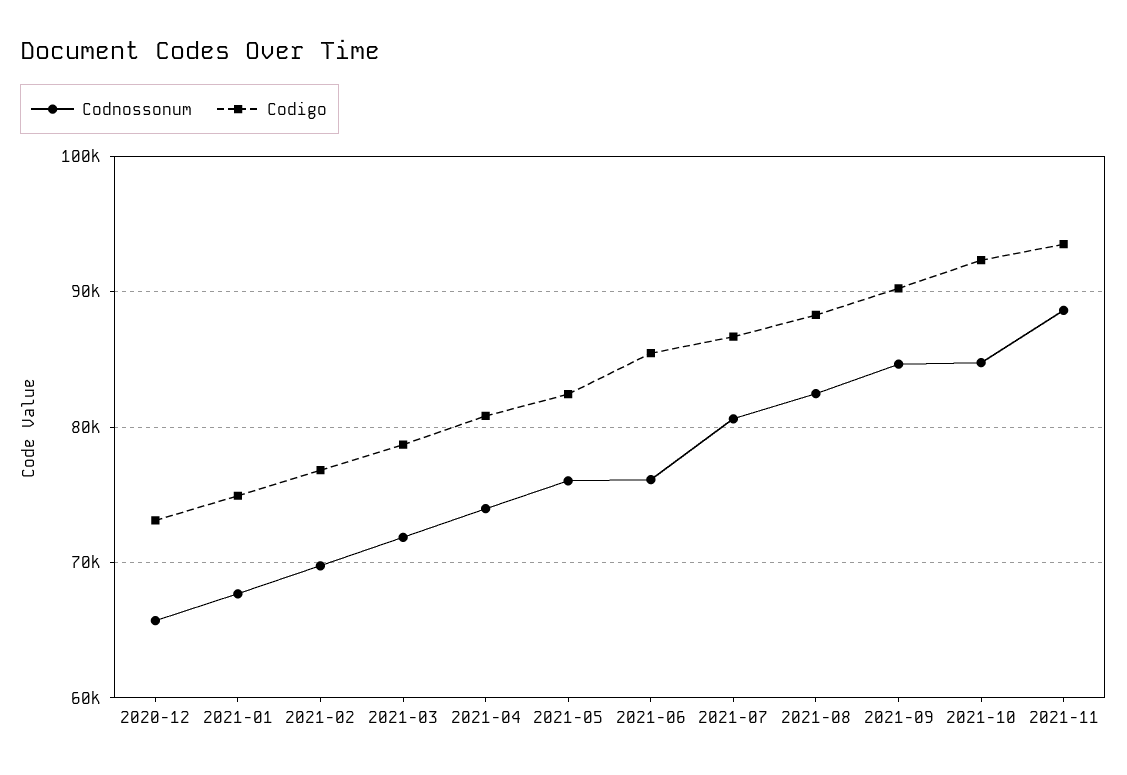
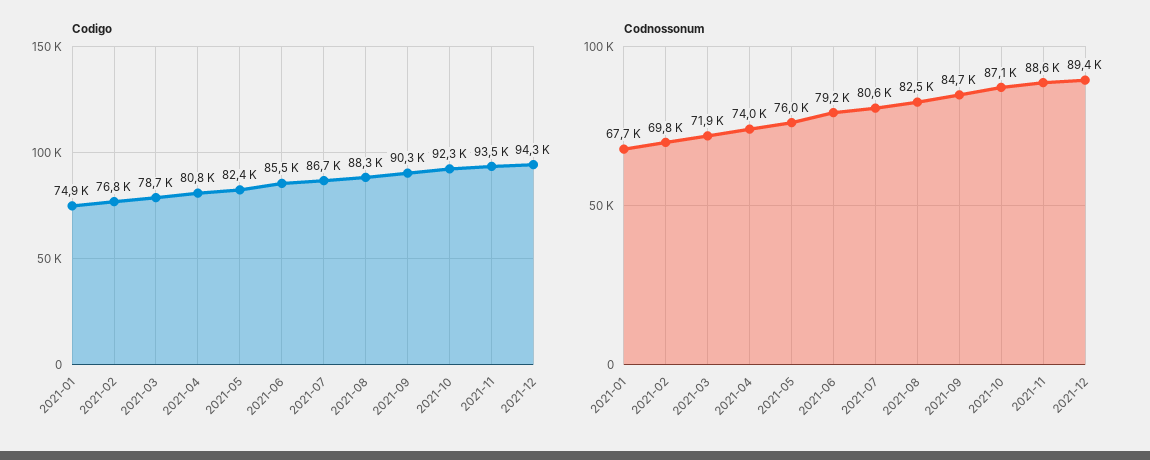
Codnossonum, 2020-12: 66000 -> none
Codigo, 2020-12: 73000 -> none
Codnossonum, 2021-06: 76000 -> 79200
Codnossonum, 2021-10: 85000 -> 87100
Codigo, 2021-12: none -> 94300
Codnossonum, 2021-12: none -> 89400

